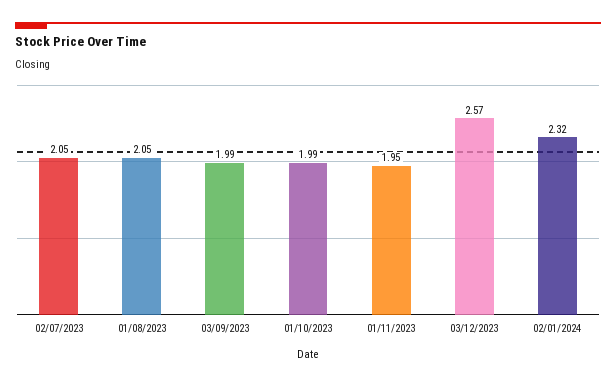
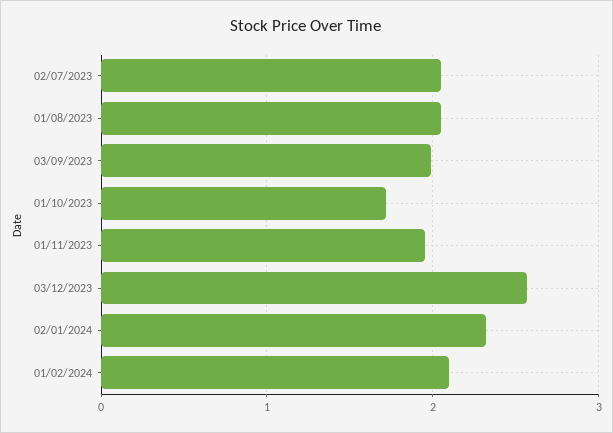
01/10/2023: 1.99 -> 1.7
01/02/2024: none -> 2.1

